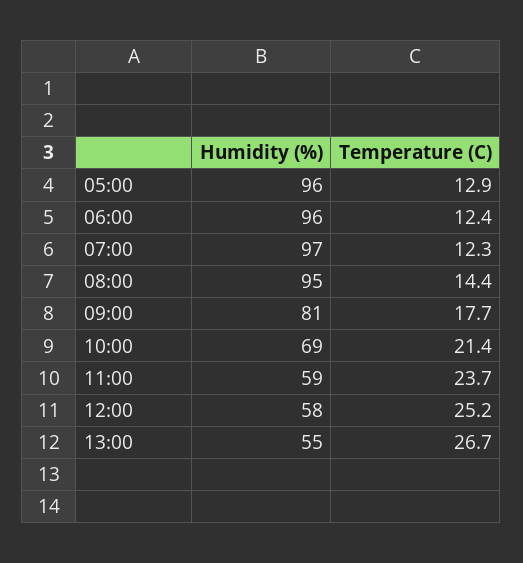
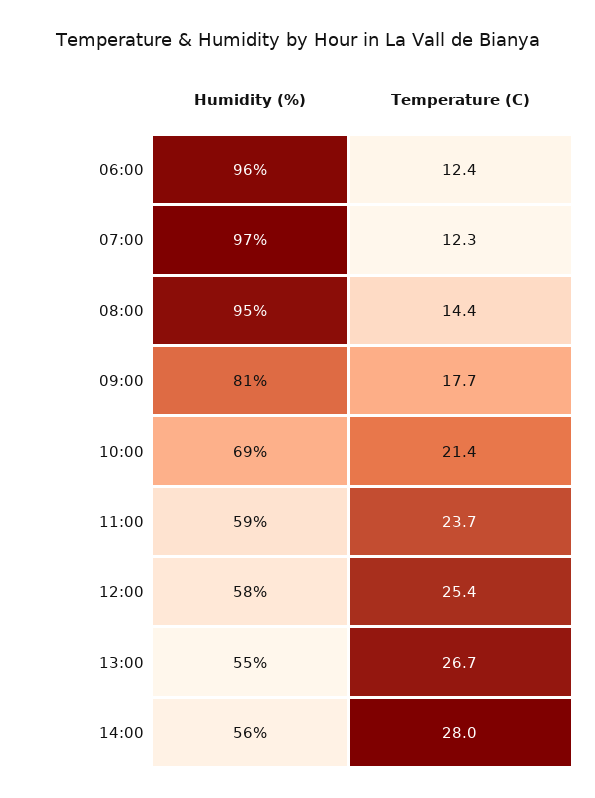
Humidity (%), 05:00: 96 -> none
Temperature (C), 05:00: 12.9 -> none
Temperature (C), 12:00: 25.2 -> 25.4
Humidity (%), 14:00: none -> 56
Temperature (C), 14:00: none -> 28

